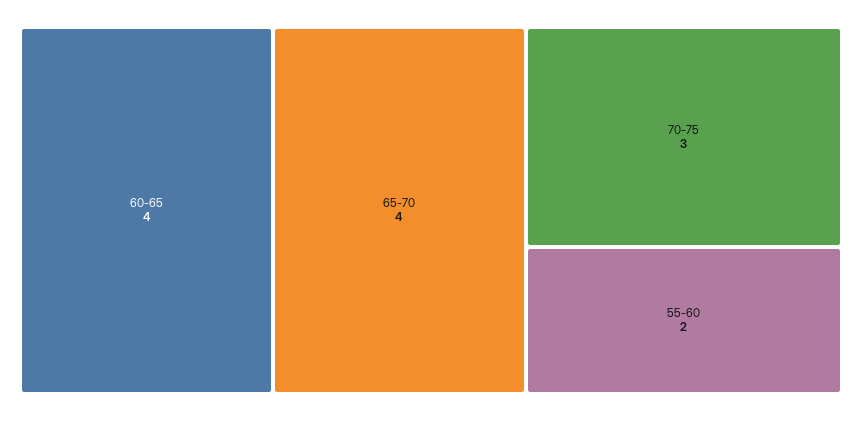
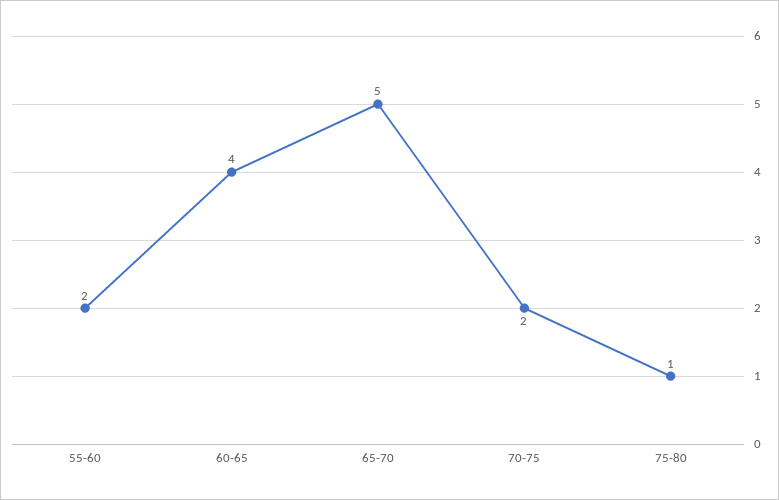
65-70: 4 -> 5
70-75: 3 -> 2
75-80: none -> 1

